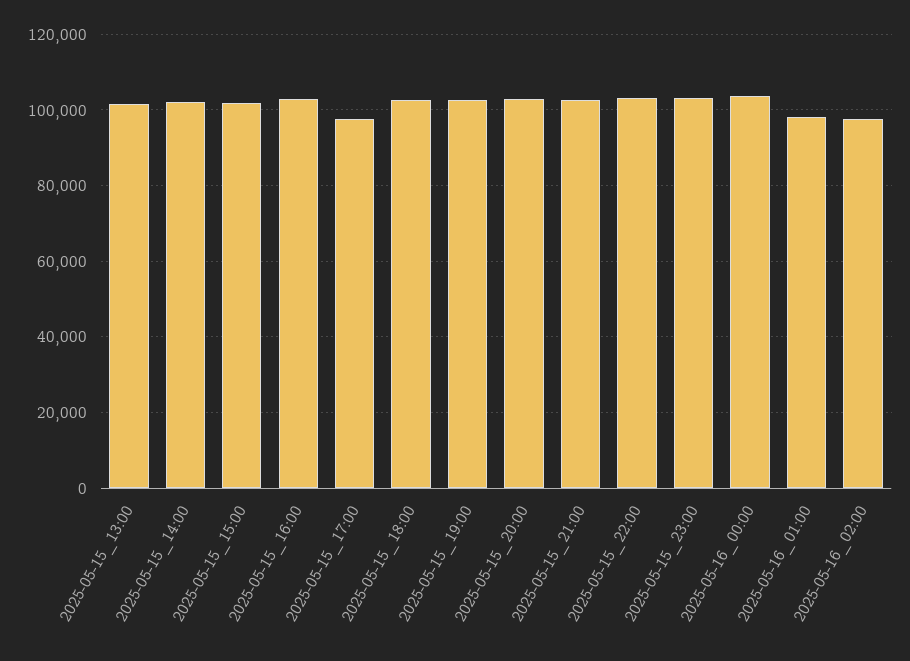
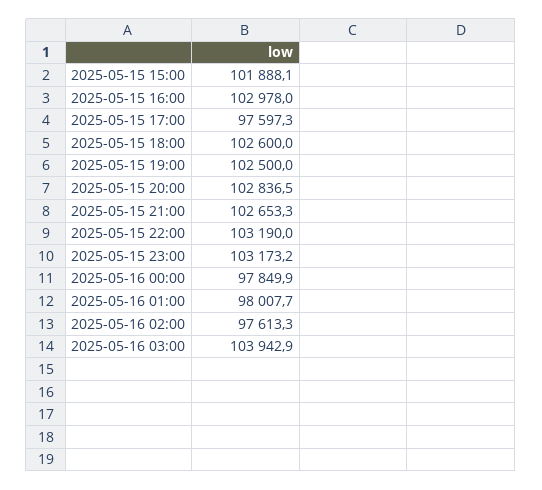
2025-05-15_13:00: 102000 -> none
2025-05-15_14:00: 102000 -> none
2025-05-16_00:00: 104000 -> 97849.9
2025-05-16 03:00: none -> 103942.9

